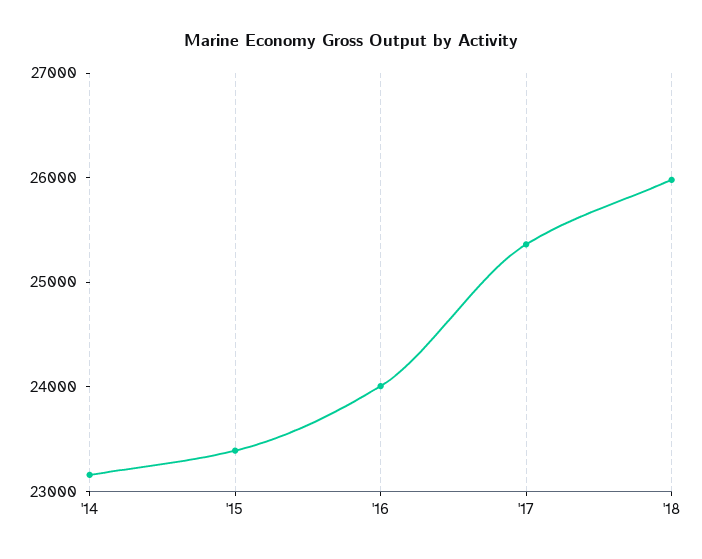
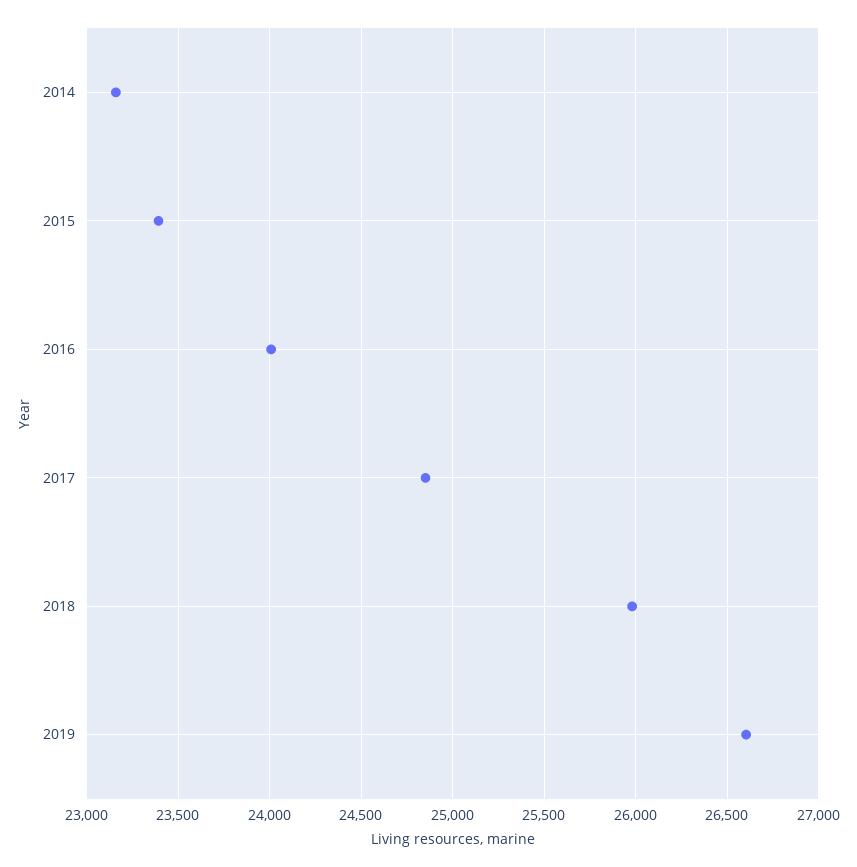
'17: 25400 -> 24850
2019: none -> 26600

